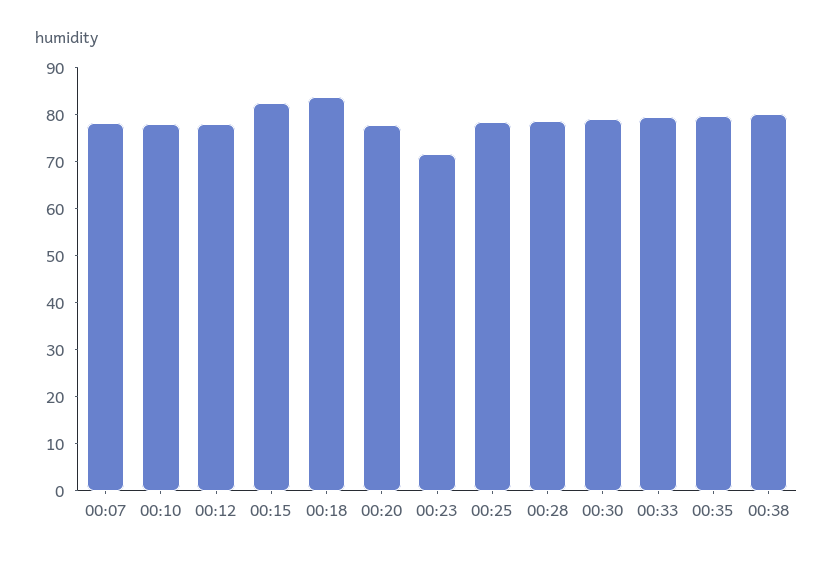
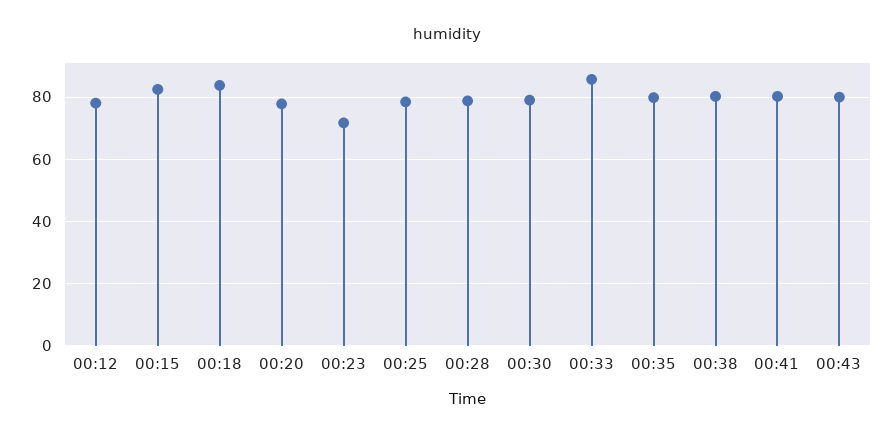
00:07: 78 -> none
00:10: 78 -> none
00:33: 80 -> 86
00:41: none -> 80
00:43: none -> 80

